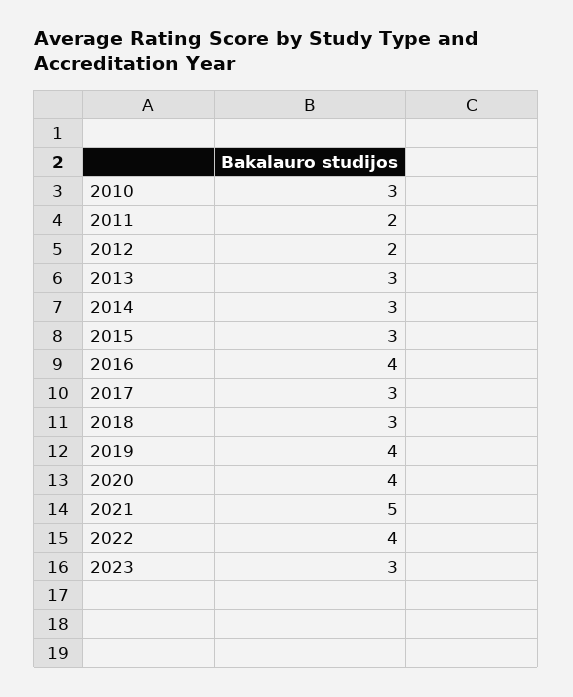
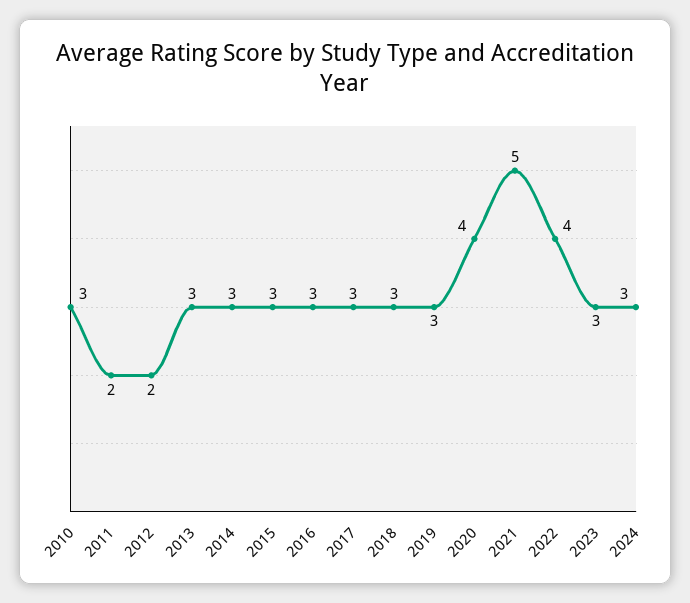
2016: 4 -> 3
2019: 4 -> 3
2024: none -> 3

